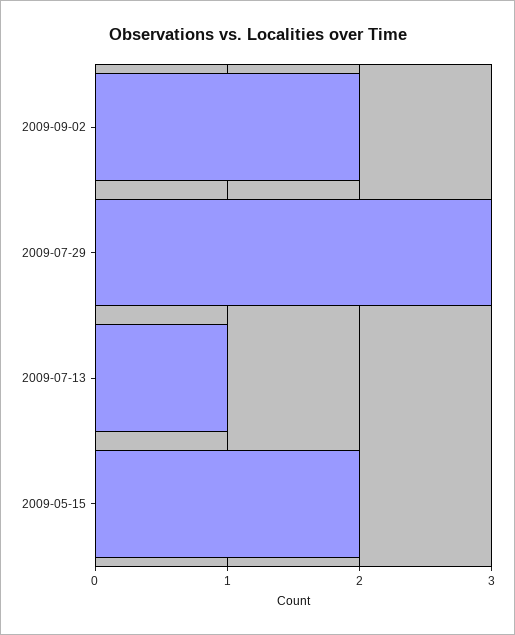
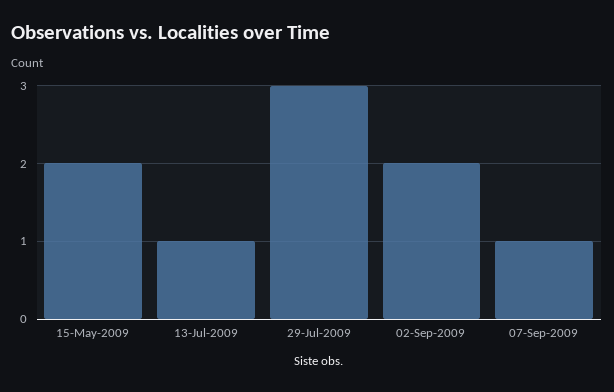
07-Sep-2009: none -> 1

